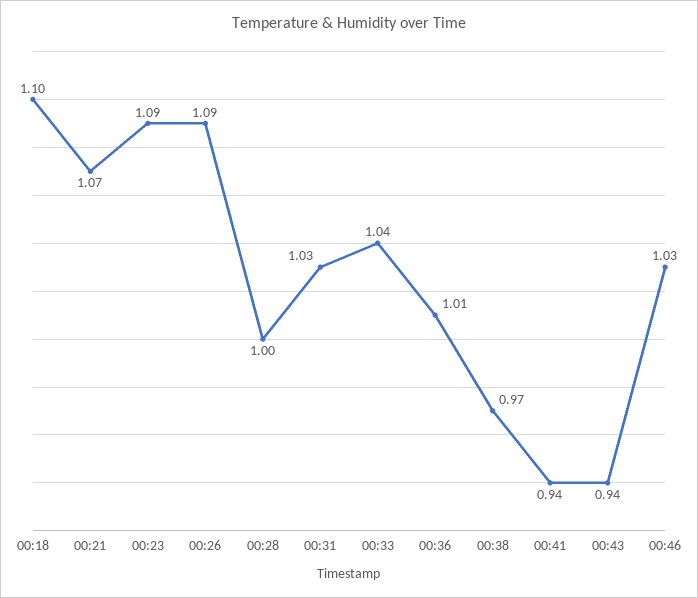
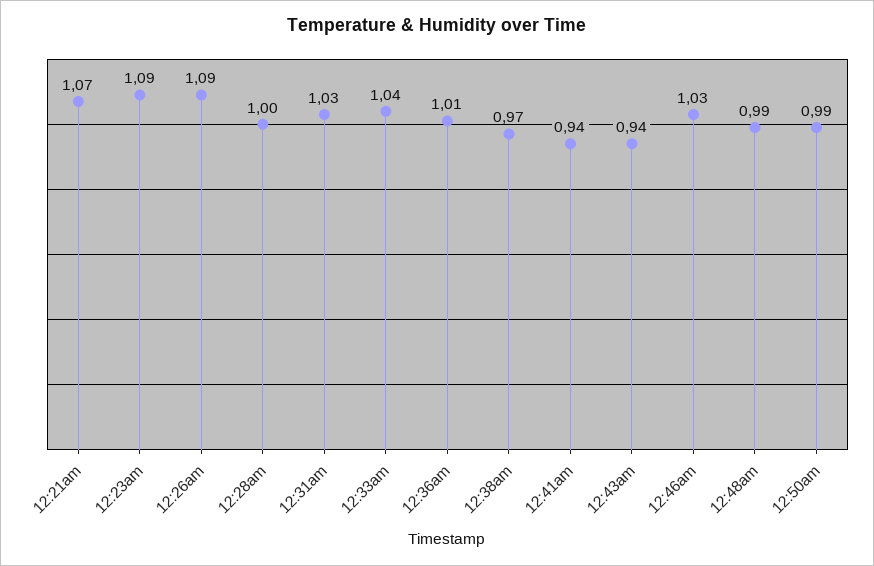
00:18: 1.1 -> none
12:48am: none -> 0.99
12:50am: none -> 0.99

